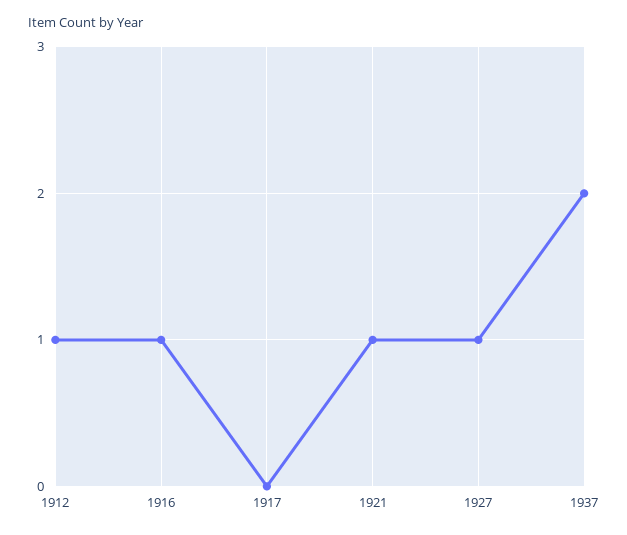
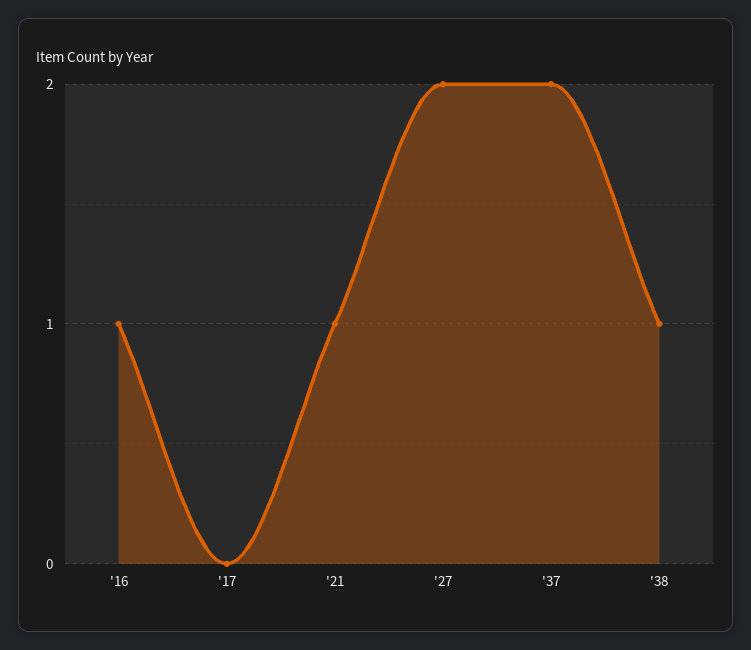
1912: 1 -> none
1927: 1 -> 2
'38: none -> 1

